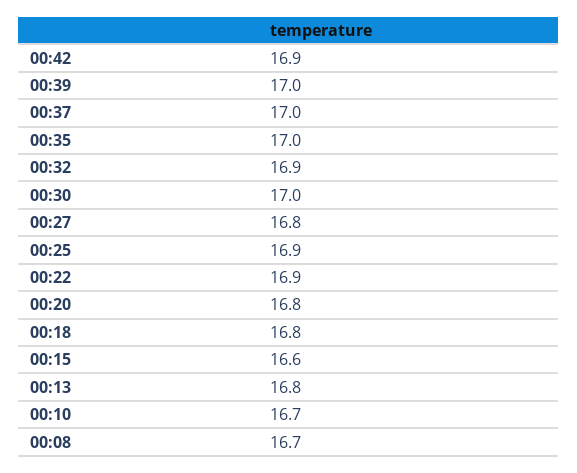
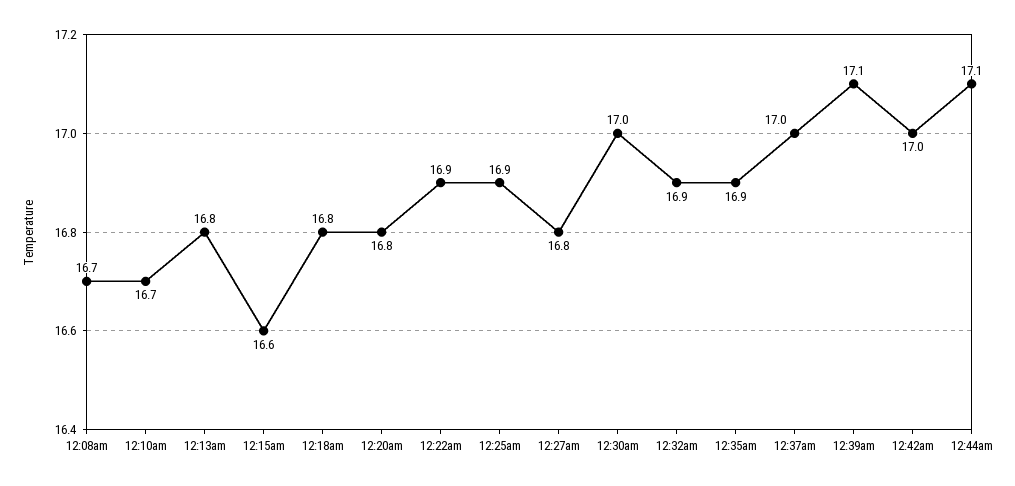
00:42: 16.9 -> 17
00:39: 17 -> 17.1
00:35: 17 -> 16.9
12:44am: none -> 17.1

